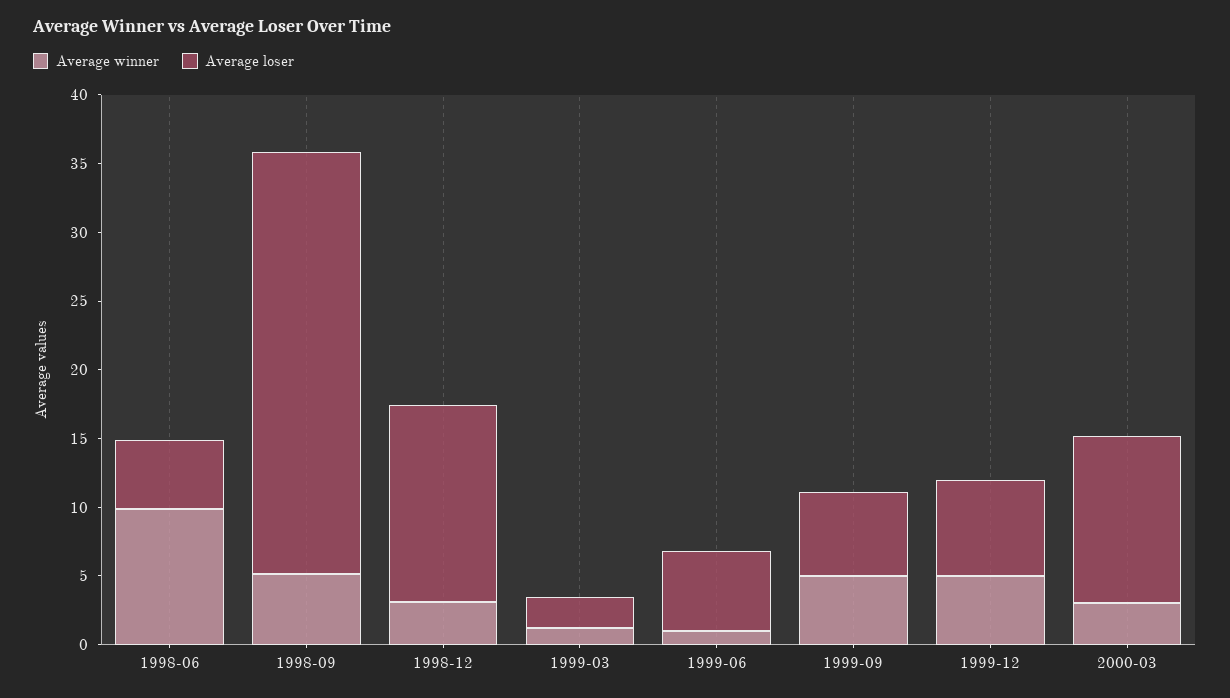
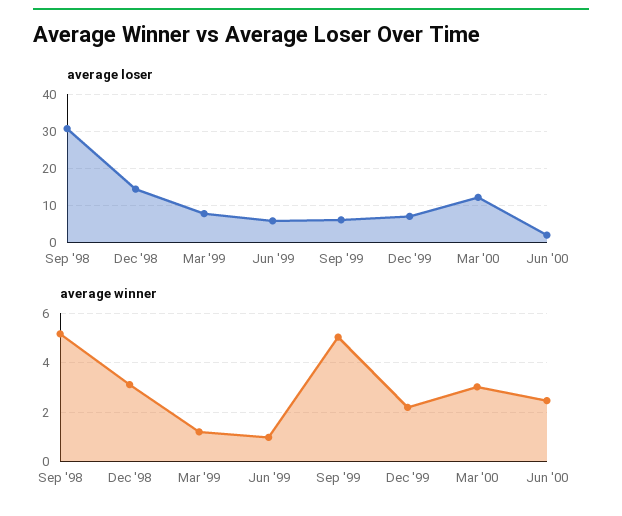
Average winner, 1998-06: 10 -> none
Average loser, 1998-06: 5 -> none
Average loser, 1999-03: 2 -> 8
Average winner, 1999-12: 5 -> 2.25
Average loser, Jun '00: none -> 2
Average winner, Jun '00: none -> 2.5

